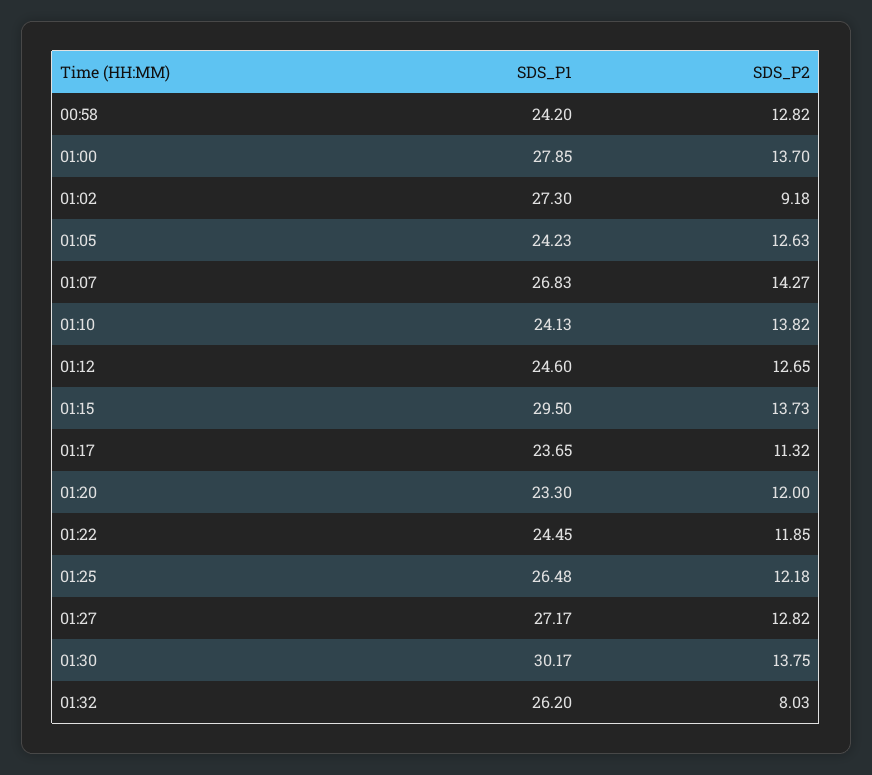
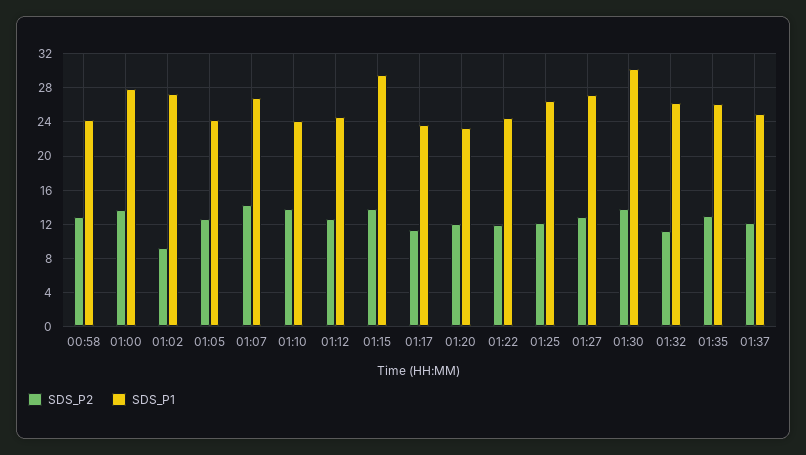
SDS_P2, 01:32: 8.03 -> 11
SDS_P2, 01:35: none -> 13
SDS_P1, 01:35: none -> 26
SDS_P2, 01:37: none -> 12
SDS_P1, 01:37: none -> 25

